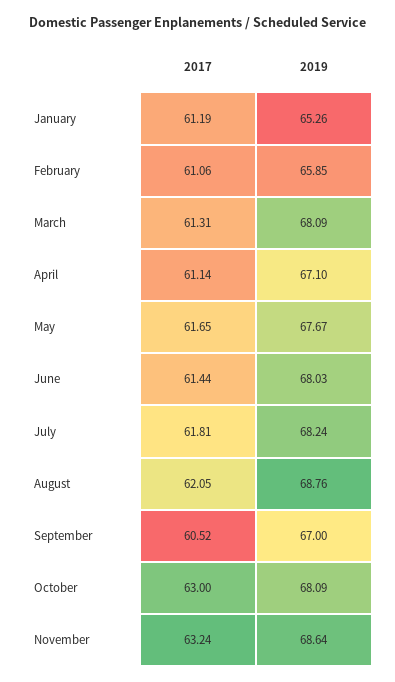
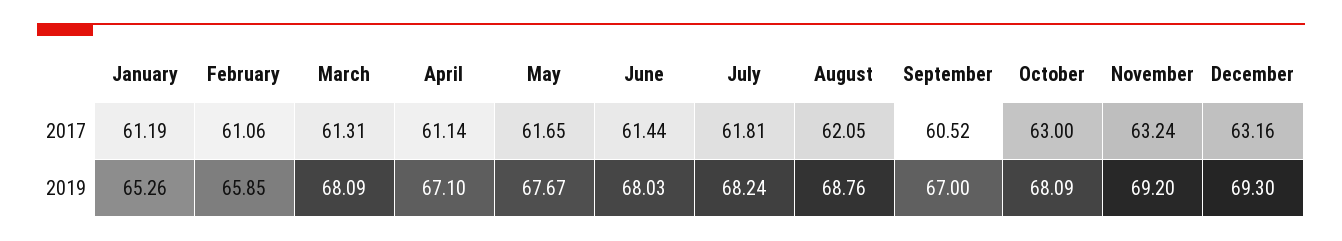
2019, November: 68.64 -> 69.2
2017, December: none -> 63.16
2019, December: none -> 69.3

